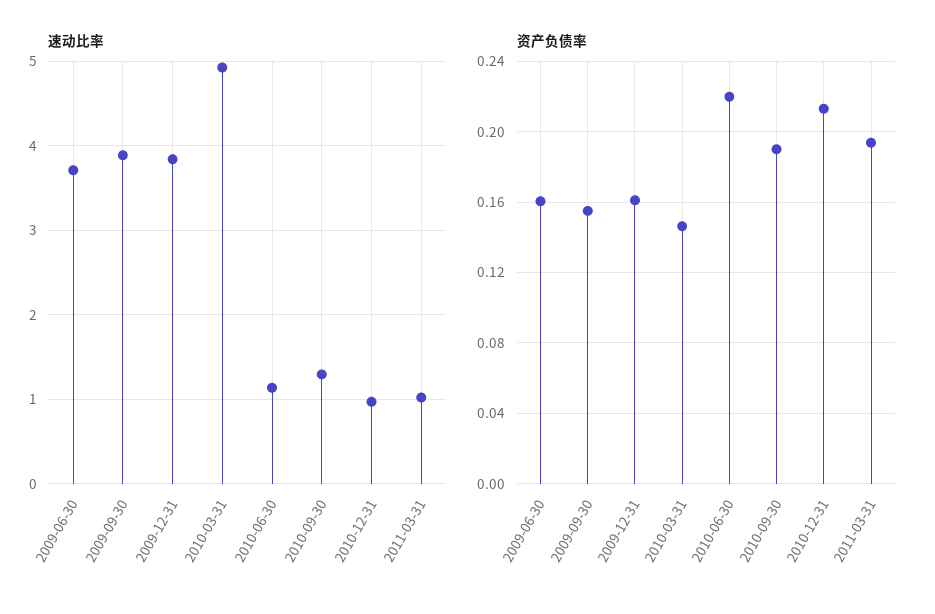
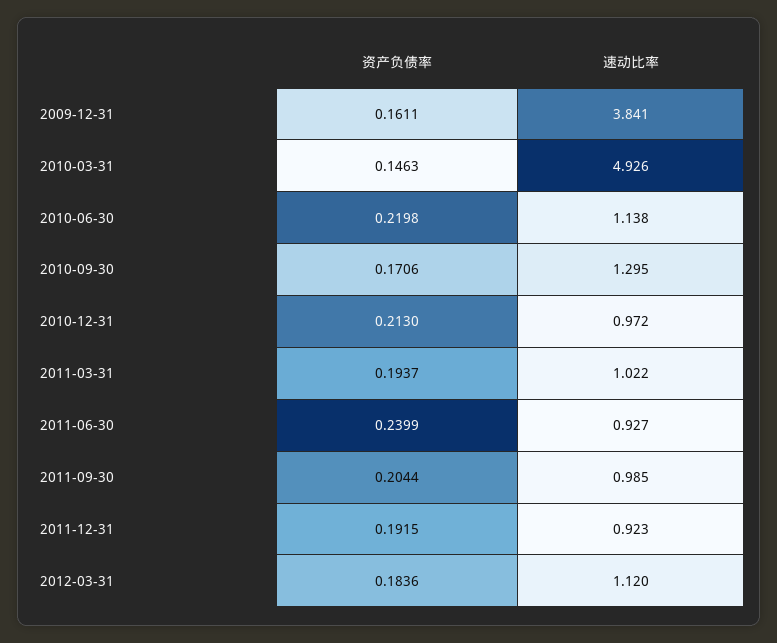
速动比率, 2009-06-30: 3.7 -> none
速动比率, 2009-09-30: 3.9 -> none
资产负债率, 2009-06-30: 0.16 -> none
资产负债率, 2009-09-30: 0.155 -> none
资产负债率, 2010-09-30: 0.19 -> 0.1706
资产负债率, 2011-06-30: none -> 0.2399
速动比率, 2011-06-30: none -> 0.927
资产负债率, 2011-09-30: none -> 0.2044
速动比率, 2011-09-30: none -> 0.985
资产负债率, 2011-12-31: none -> 0.1915
速动比率, 2011-12-31: none -> 0.923
资产负债率, 2012-03-31: none -> 0.1836
速动比率, 2012-03-31: none -> 1.12

